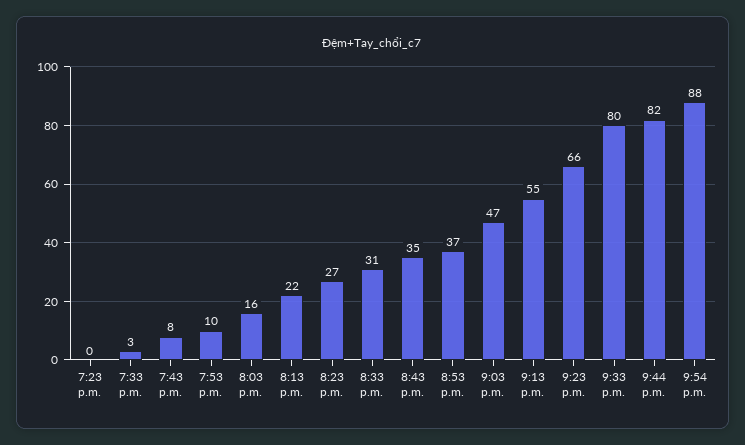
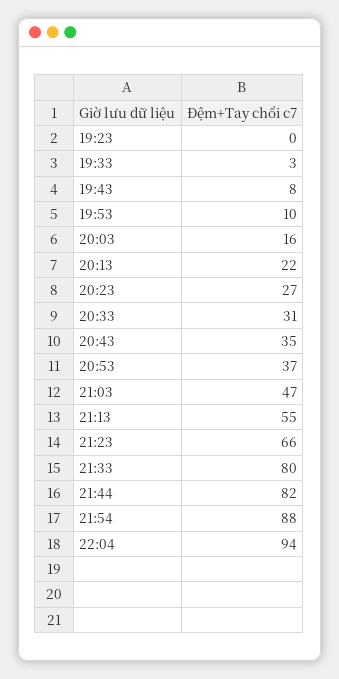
22:04: none -> 94

